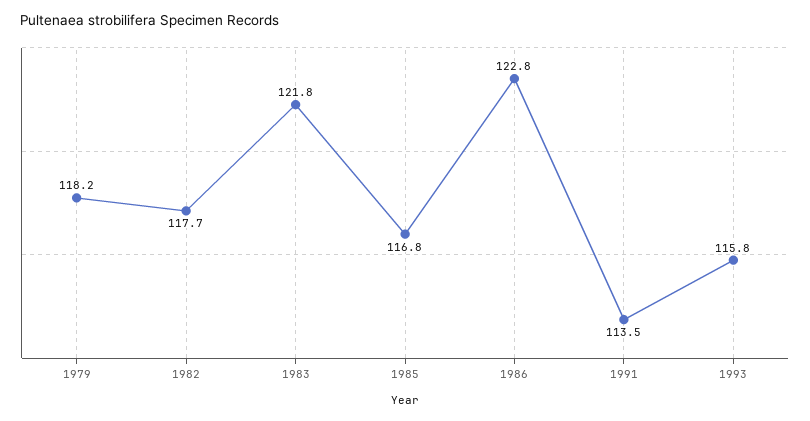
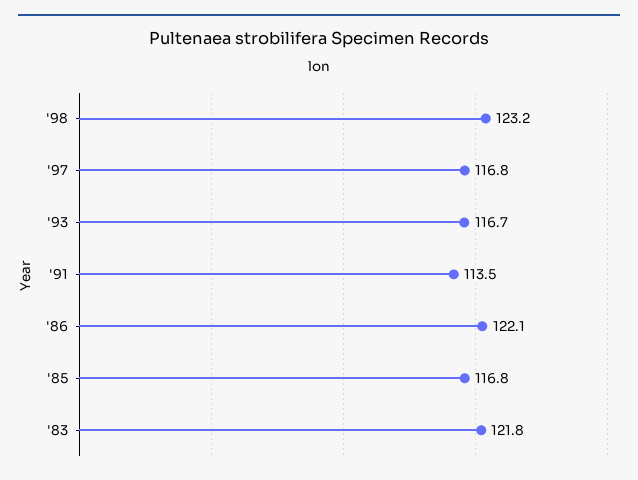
1979: 118.2 -> none
1982: 117.7 -> none
1986: 122.8 -> 122.1
1993: 115.8 -> 116.7
'98: none -> 123.2
'97: none -> 116.8

